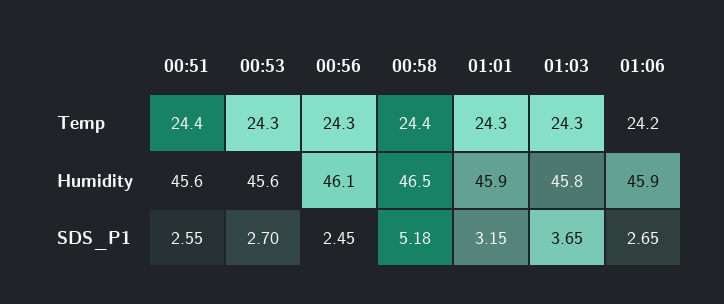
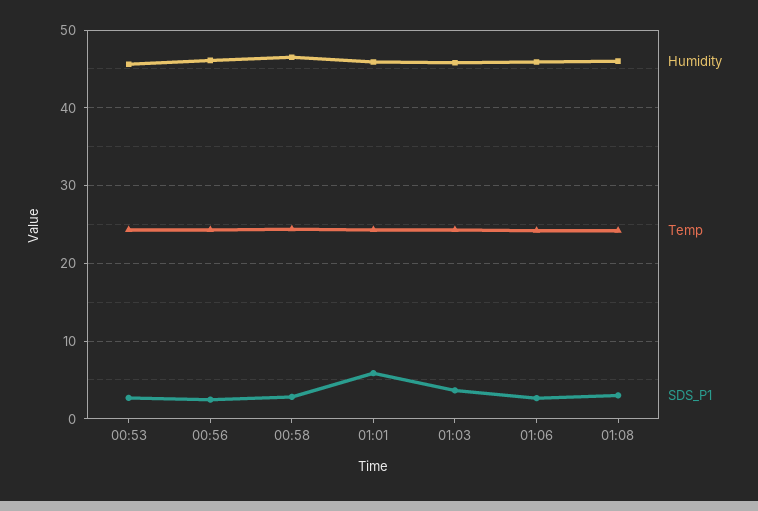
Temp, 00:51: 24.4 -> none
Humidity, 00:51: 45.6 -> none
SDS_P1, 00:51: 2.55 -> none
SDS_P1, 00:58: 5.18 -> 3
SDS_P1, 01:01: 3.15 -> 6
Humidity, 01:08: none -> 46
Temp, 01:08: none -> 24
SDS_P1, 01:08: none -> 3

